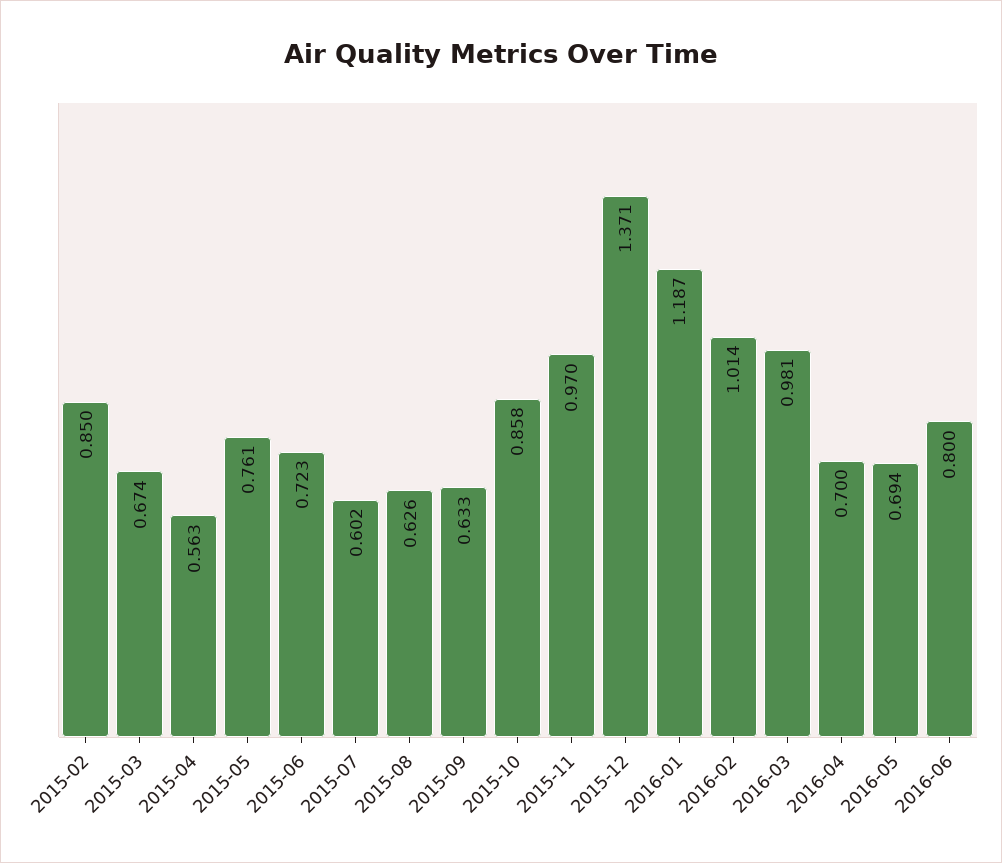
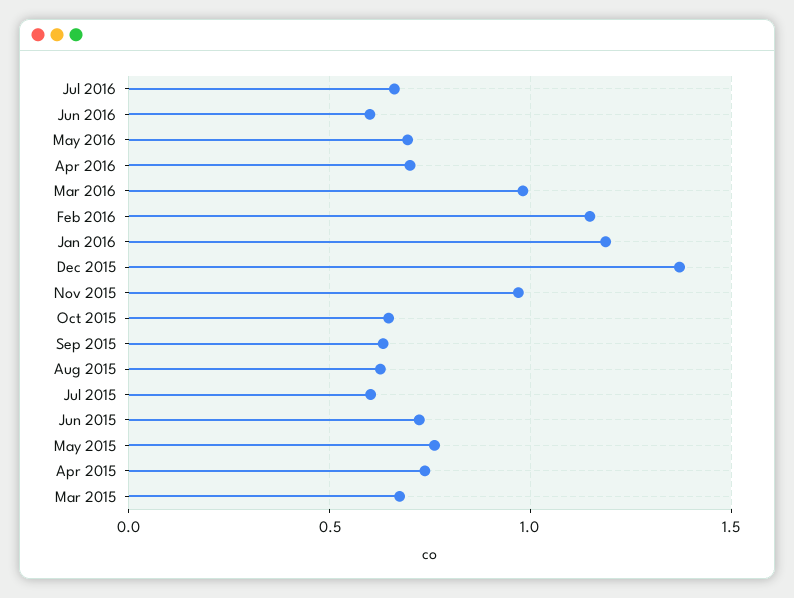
2015-02: 0.85 -> none
2015-04: 0.563 -> 0.75
2015-10: 0.858 -> 0.65
2016-02: 1.014 -> 1.15
2016-06: 0.8 -> 0.6
Jul 2016: none -> 0.65

